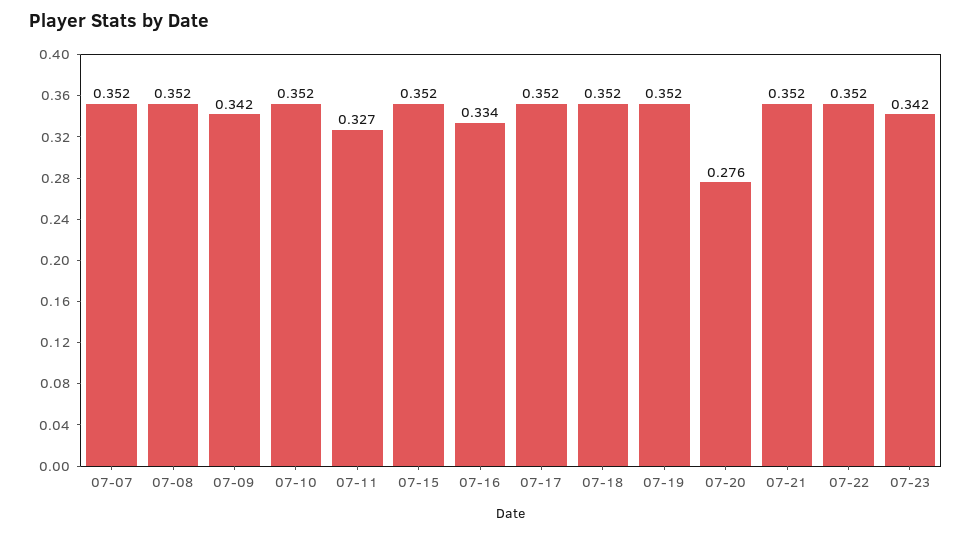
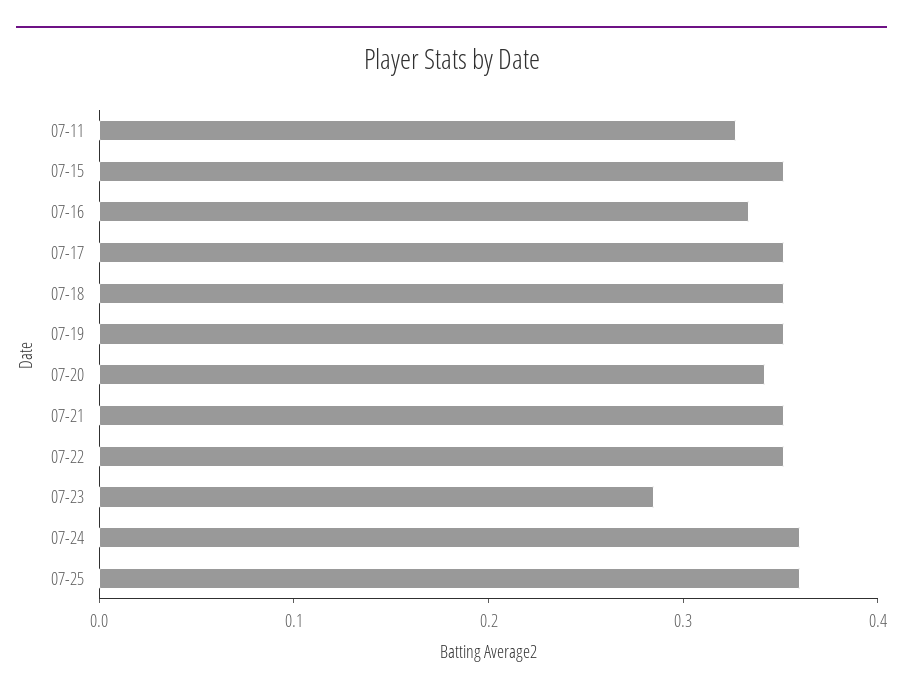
07-07: 0.352 -> none
07-08: 0.352 -> none
07-09: 0.342 -> none
07-10: 0.352 -> none
07-20: 0.276 -> 0.34
07-23: 0.342 -> 0.28
07-24: none -> 0.36
07-25: none -> 0.36

